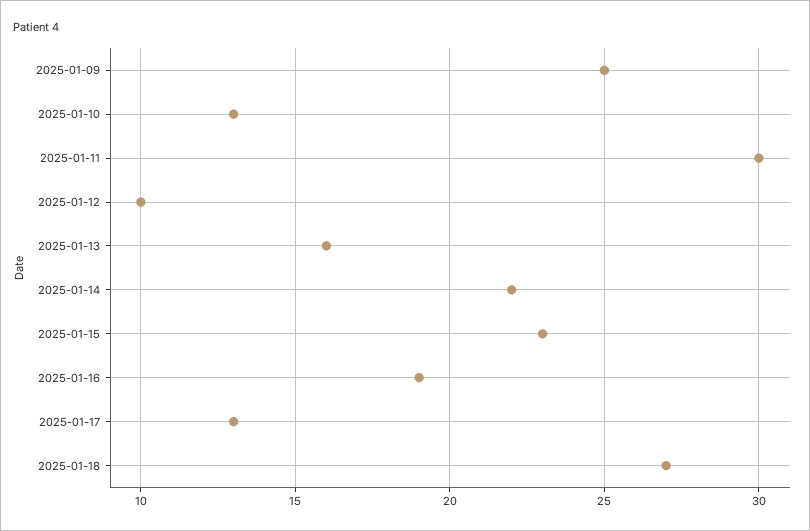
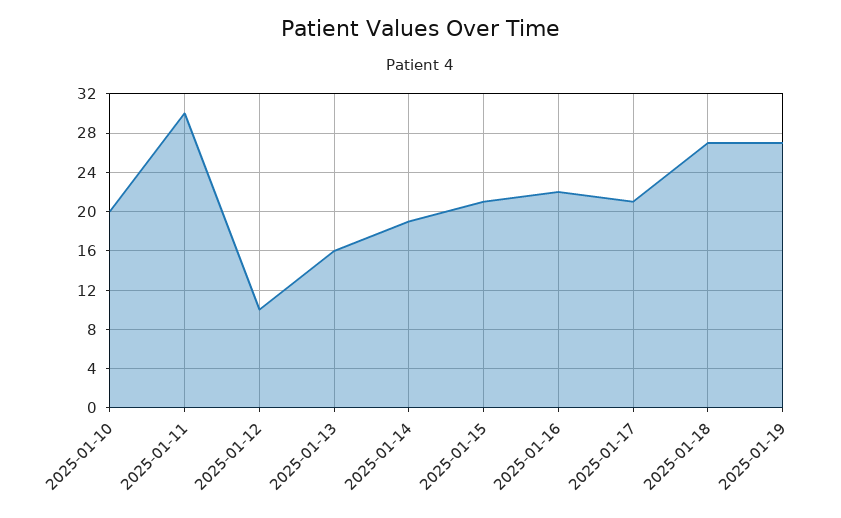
2025-01-09: 25 -> none
2025-01-10: 13 -> 20
2025-01-14: 22 -> 19
2025-01-15: 23 -> 21
2025-01-16: 19 -> 22
2025-01-17: 13 -> 21
2025-01-19: none -> 27

